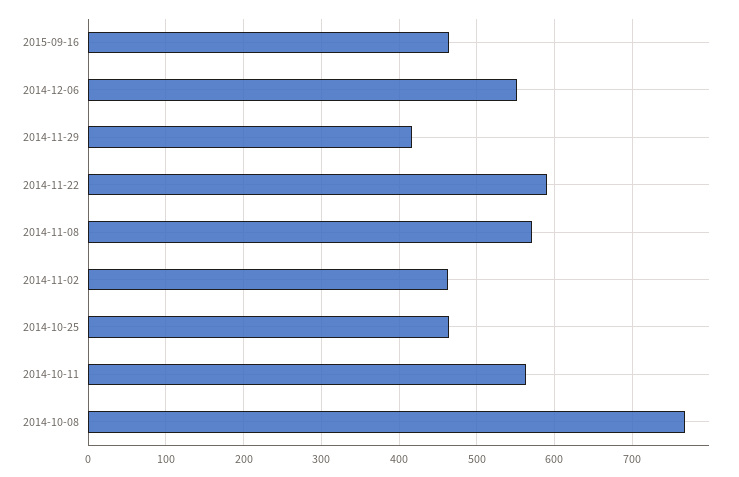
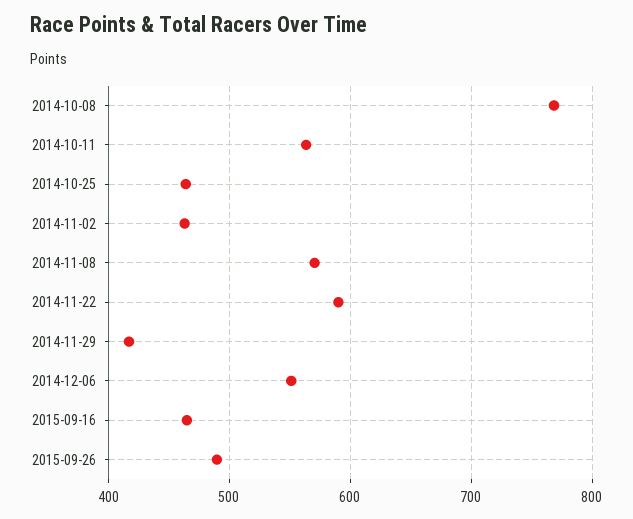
2015-09-26: none -> 490

